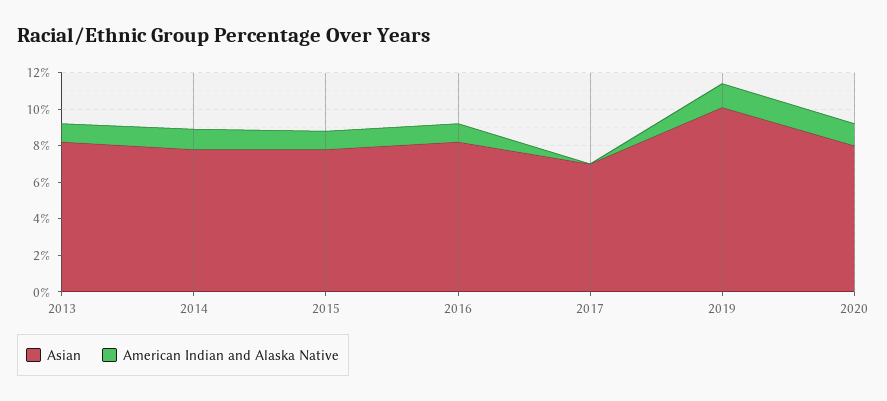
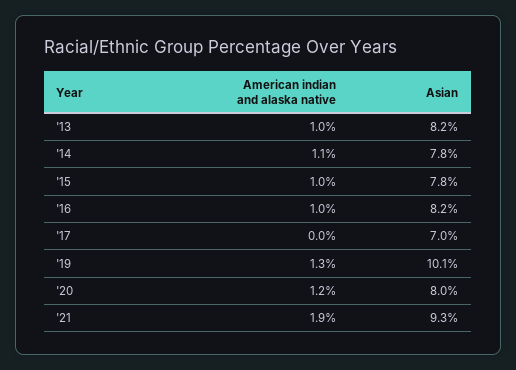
American Indian and Alaska Native, '21: none -> 1.9
Asian, '21: none -> 9.3

